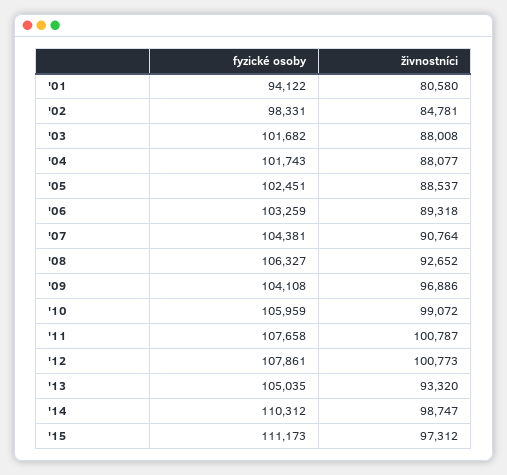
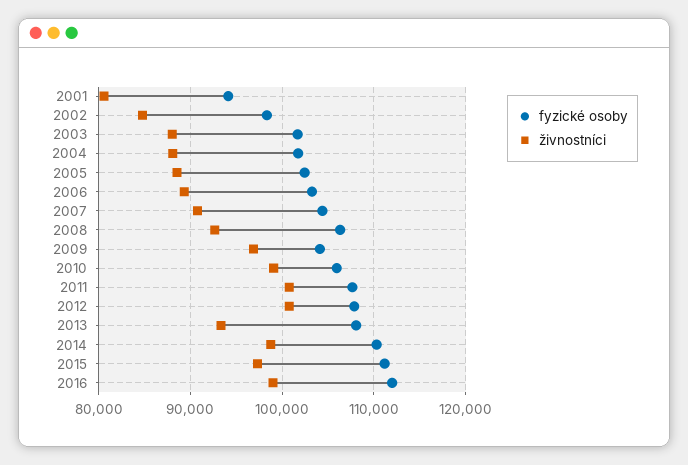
fyzické osoby, '13: 105035 -> 108000
fyzické osoby, 2016: none -> 112000
živnostníci, 2016: none -> 99000

